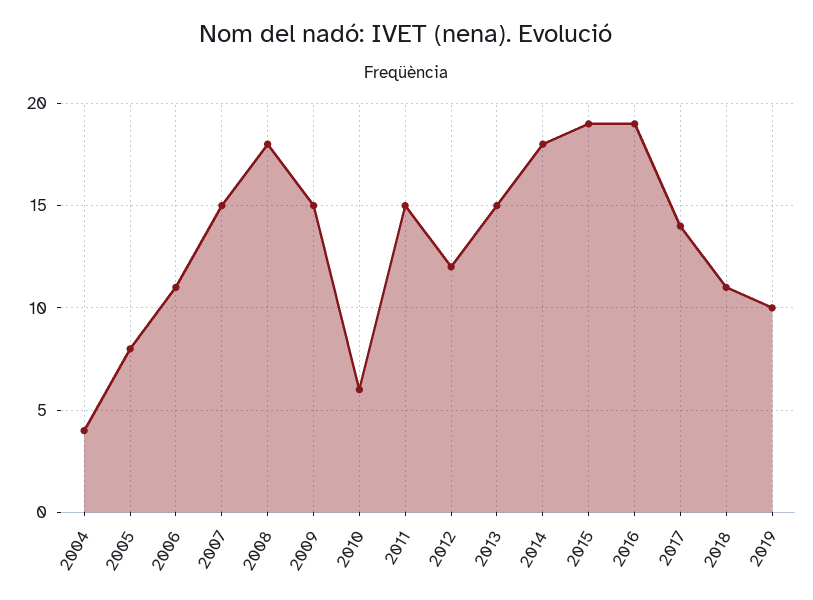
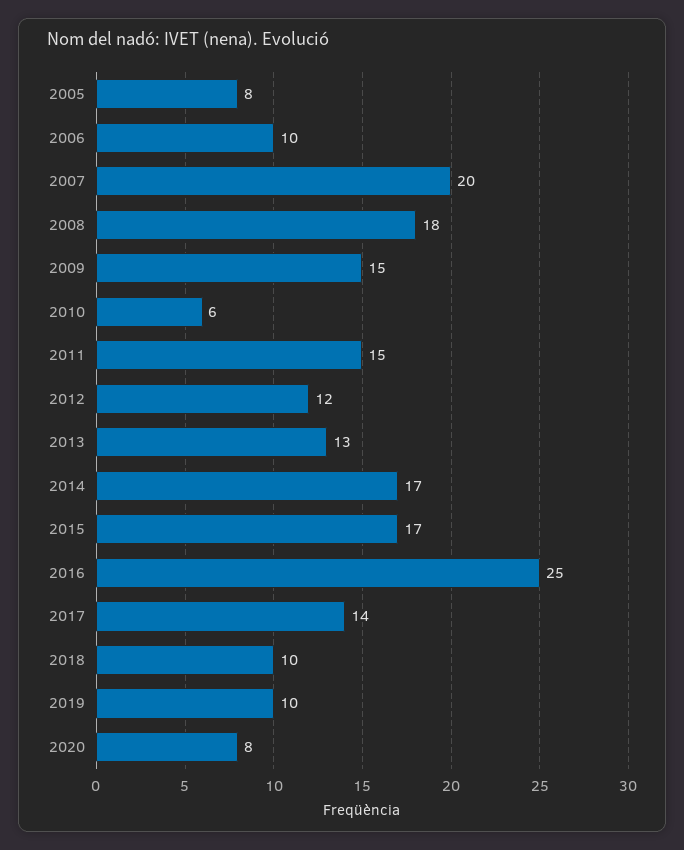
2004: 4 -> none
2006: 11 -> 10
2007: 15 -> 20
2013: 15 -> 13
2014: 18 -> 17
2015: 19 -> 17
2016: 19 -> 25
2018: 11 -> 10
2020: none -> 8

